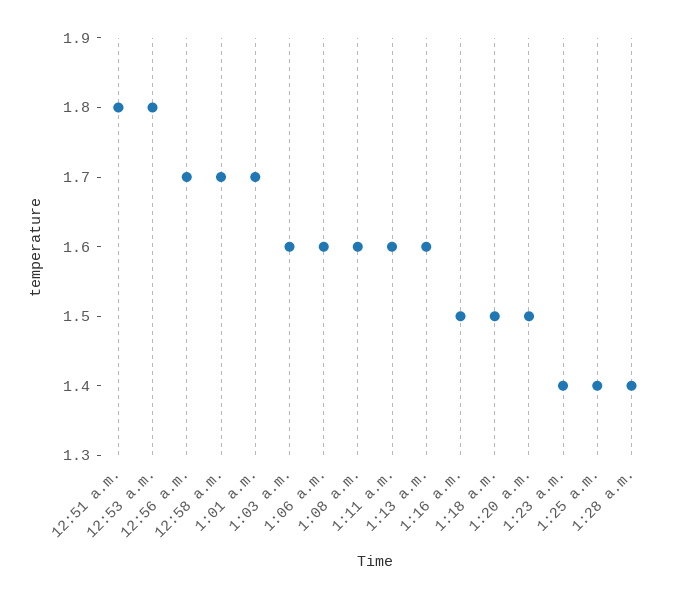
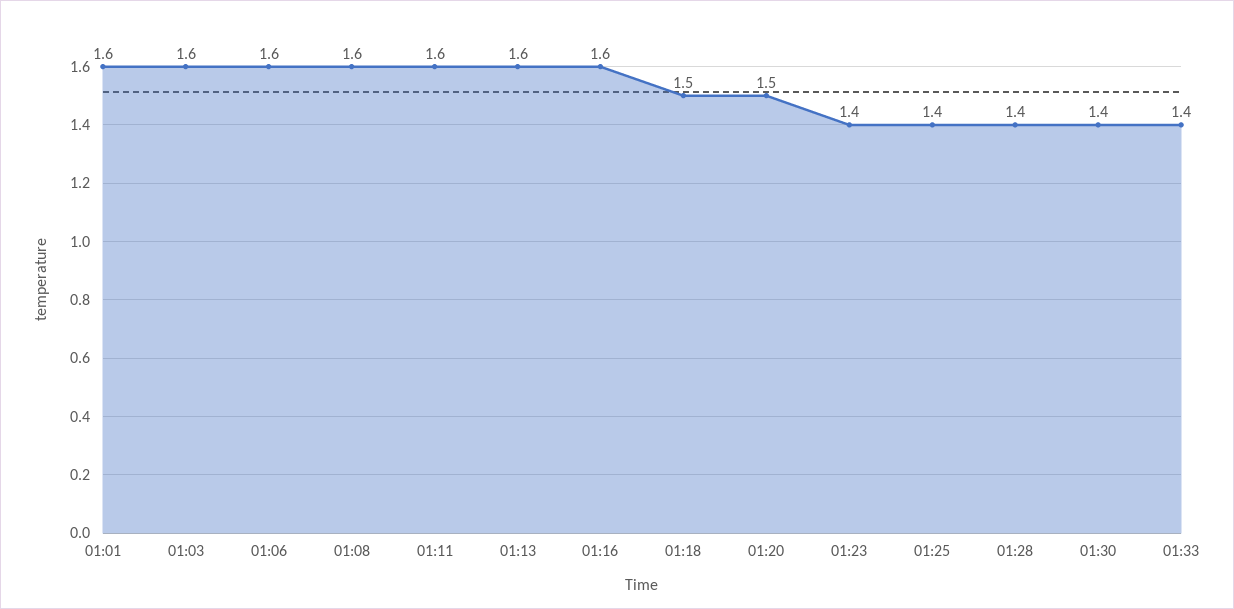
12:51 a.m.: 1.8 -> none
12:53 a.m.: 1.8 -> none
12:56 a.m.: 1.7 -> none
12:58 a.m.: 1.7 -> none
1:01 a.m.: 1.7 -> 1.6
1:16 a.m.: 1.5 -> 1.6
01:30: none -> 1.4
01:33: none -> 1.4

